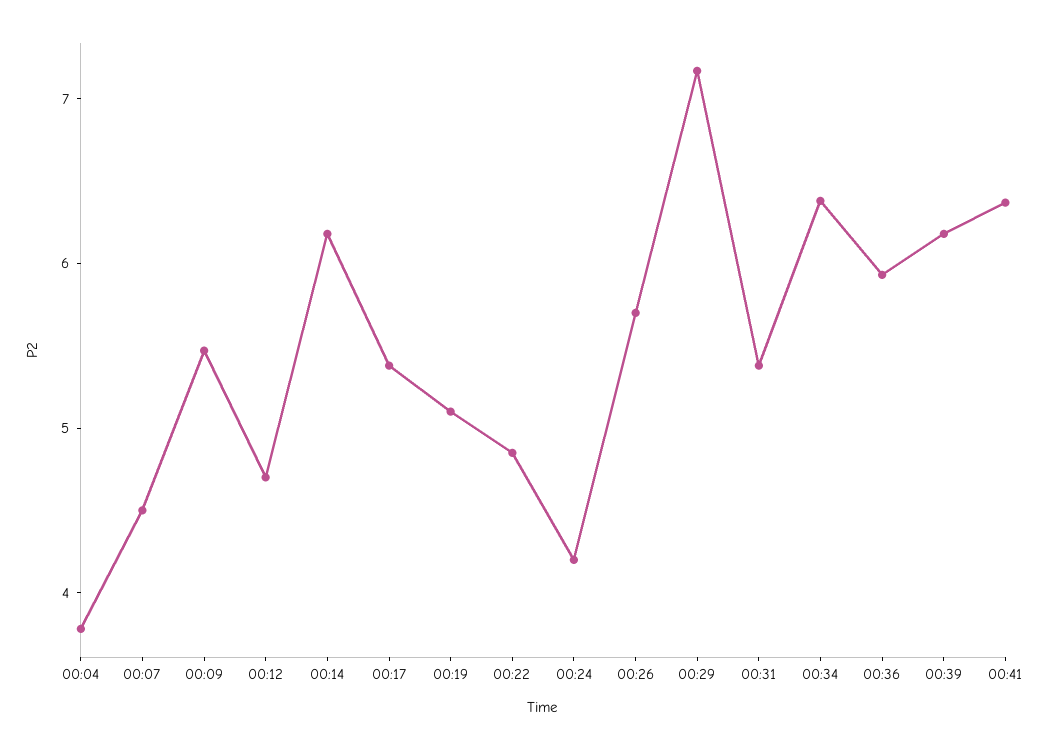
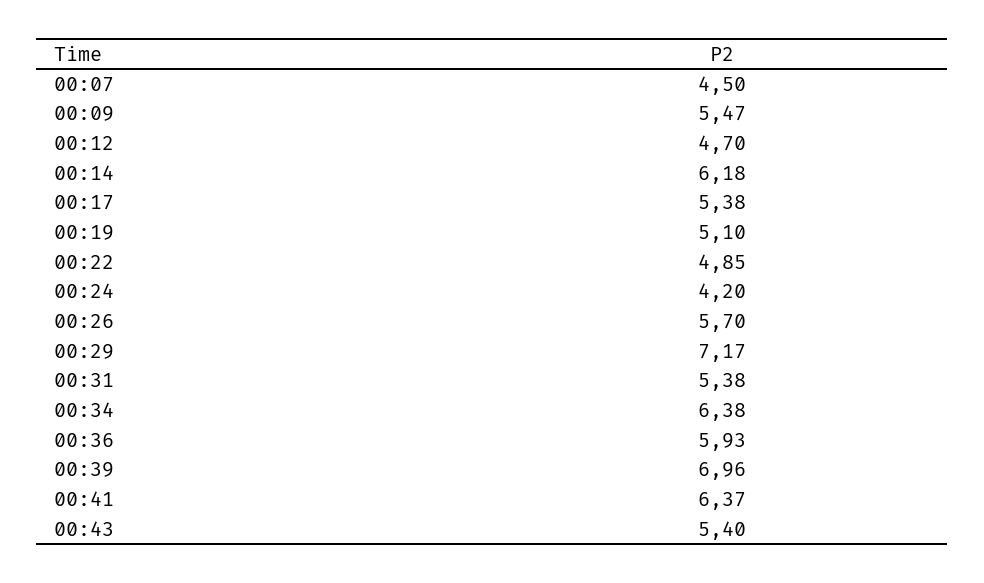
00:04: 3.8 -> none
00:39: 6.2 -> 6.96
00:43: none -> 5.4

